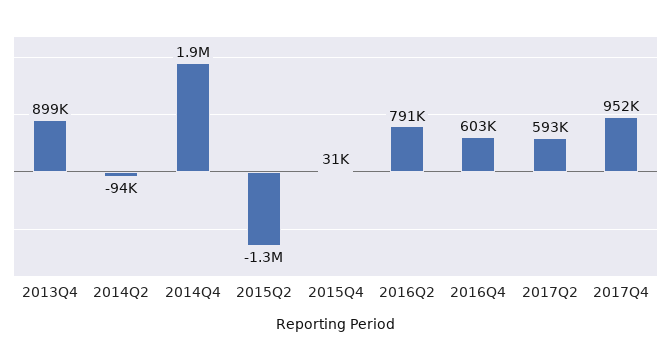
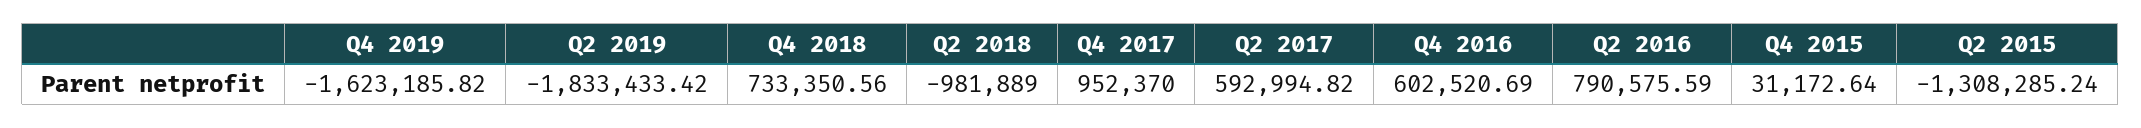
2013Q4: 899000 -> none
2014Q2: -94000 -> none
2014Q4: 1900000 -> none
Q4 2019: none -> -1623185.82
Q2 2019: none -> -1833433.42
Q4 2018: none -> 733350.56
Q2 2018: none -> -981889

